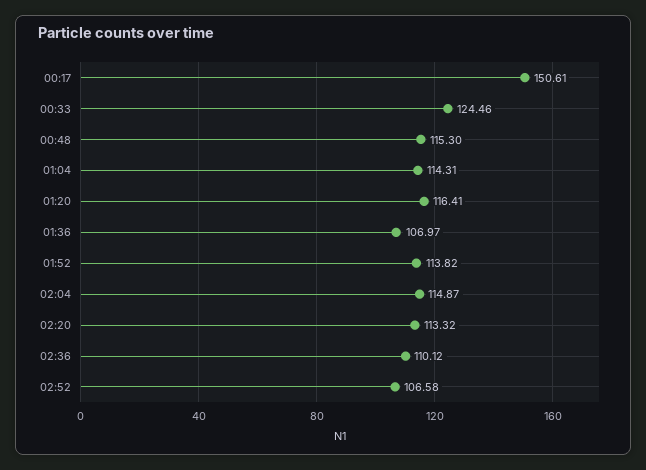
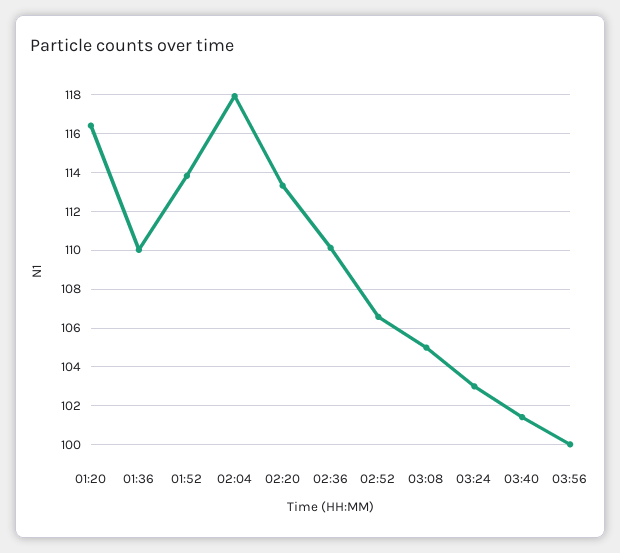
00:17: 150.61 -> none
00:33: 124.46 -> none
00:48: 115.3 -> none
01:04: 114.31 -> none
01:36: 106.97 -> 110
02:04: 114.87 -> 118
03:08: none -> 105
03:24: none -> 103
03:40: none -> 101.5
03:56: none -> 100

